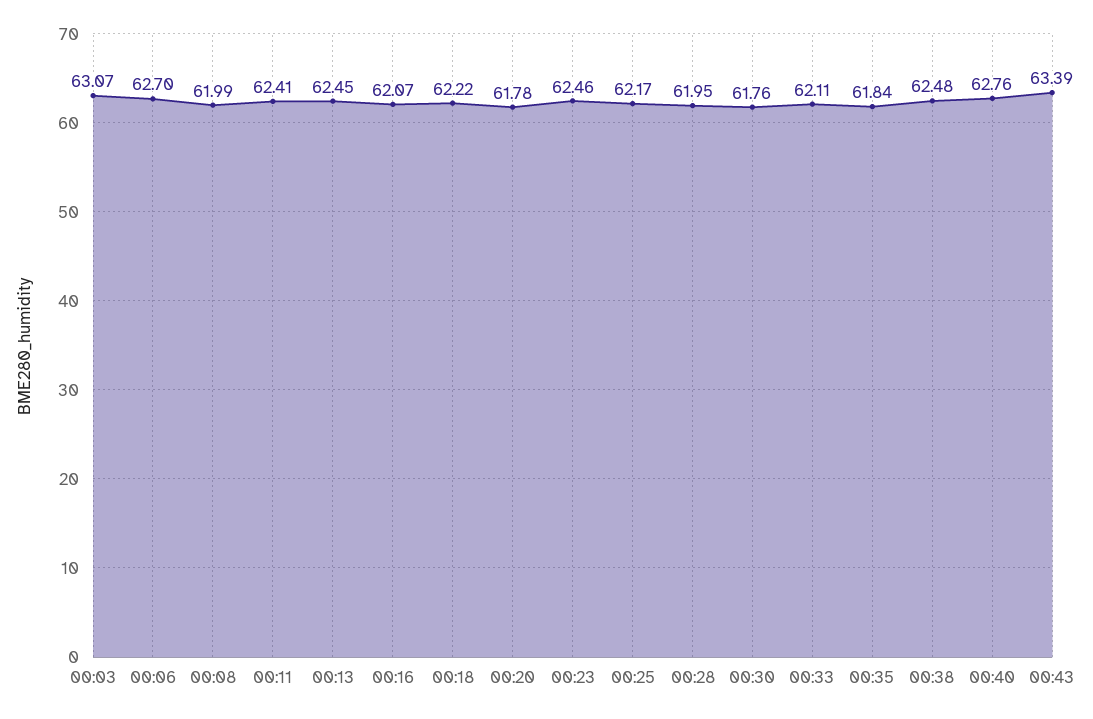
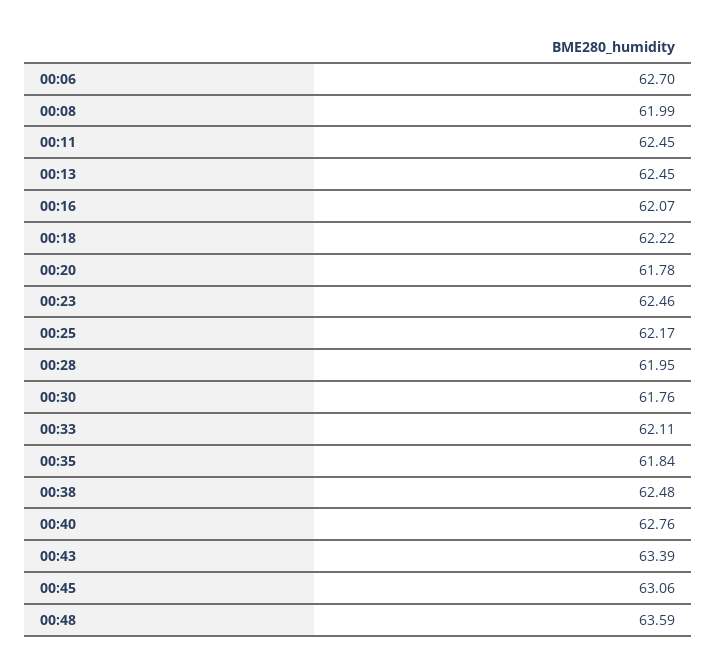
00:03: 63.07 -> none
00:11: 62.41 -> 62.45
00:45: none -> 63.06
00:48: none -> 63.59

